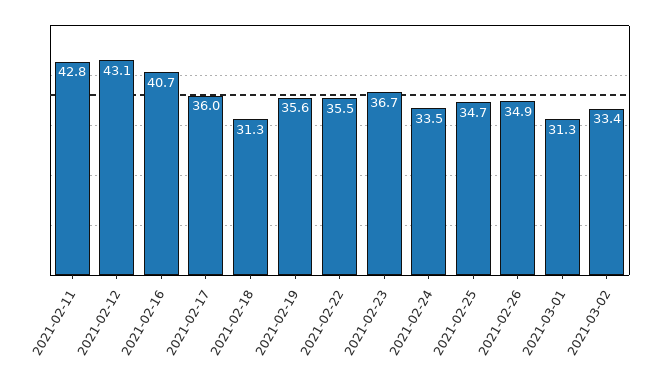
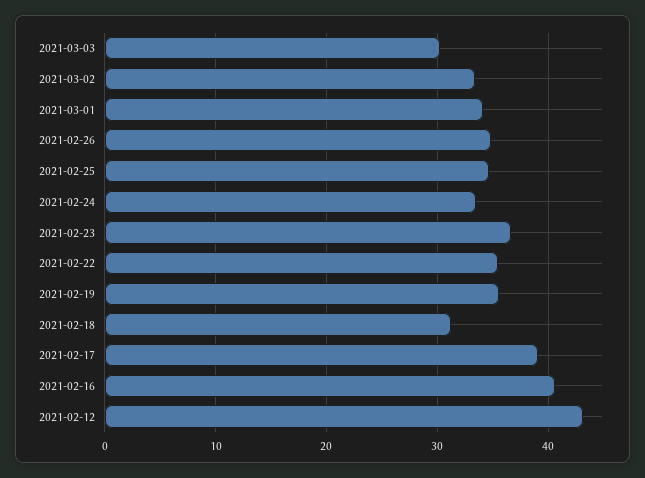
2021-02-11: 42.8 -> none
2021-02-17: 36 -> 39
2021-03-01: 31.3 -> 34
2021-03-03: none -> 30

